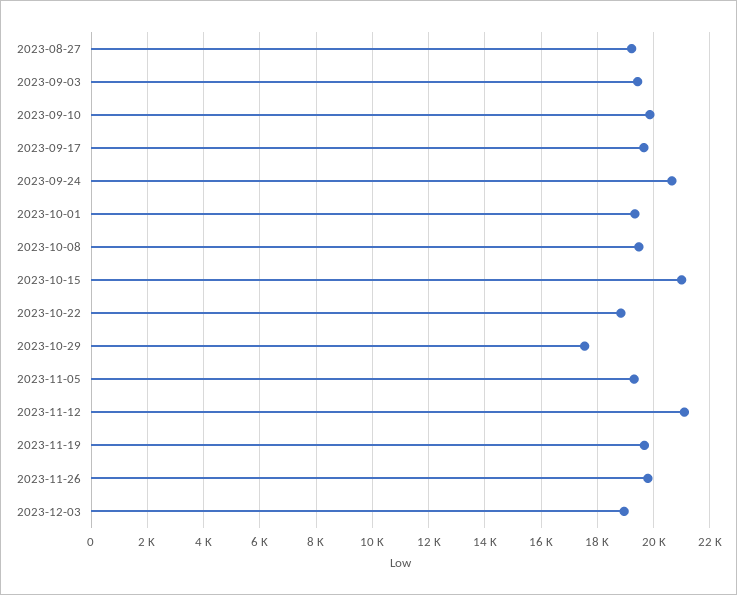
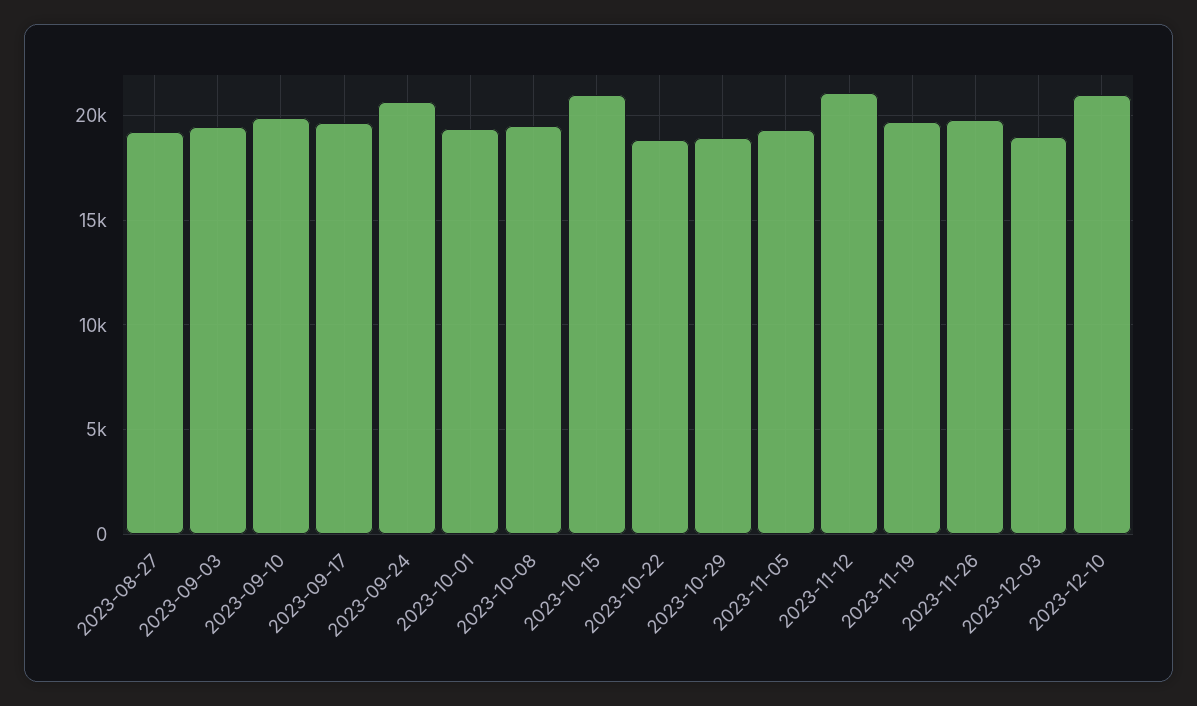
2023-10-29: 17500 -> 19000
2023-12-10: none -> 21000

